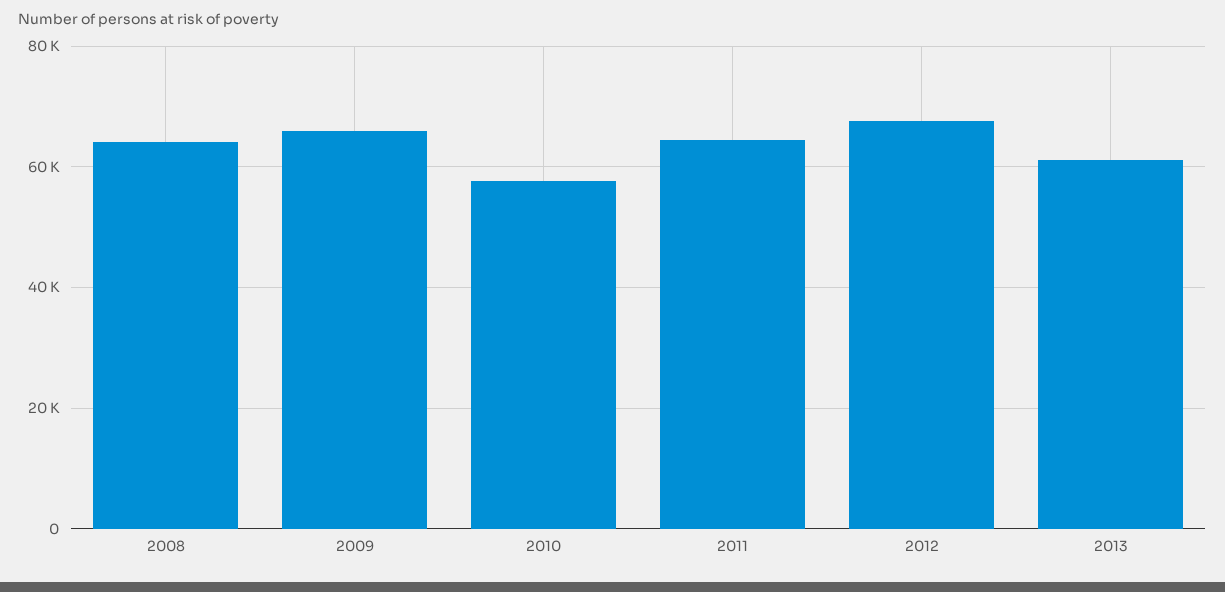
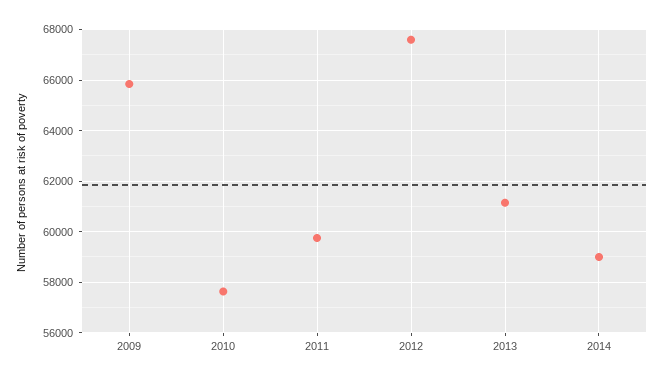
2008: 64000 -> none
2011: 64000 -> 59750
2014: none -> 59000

